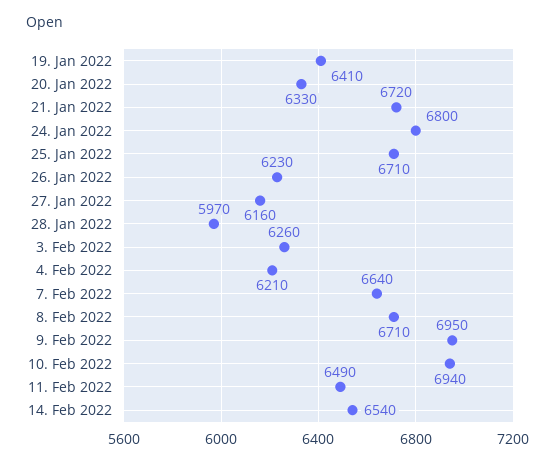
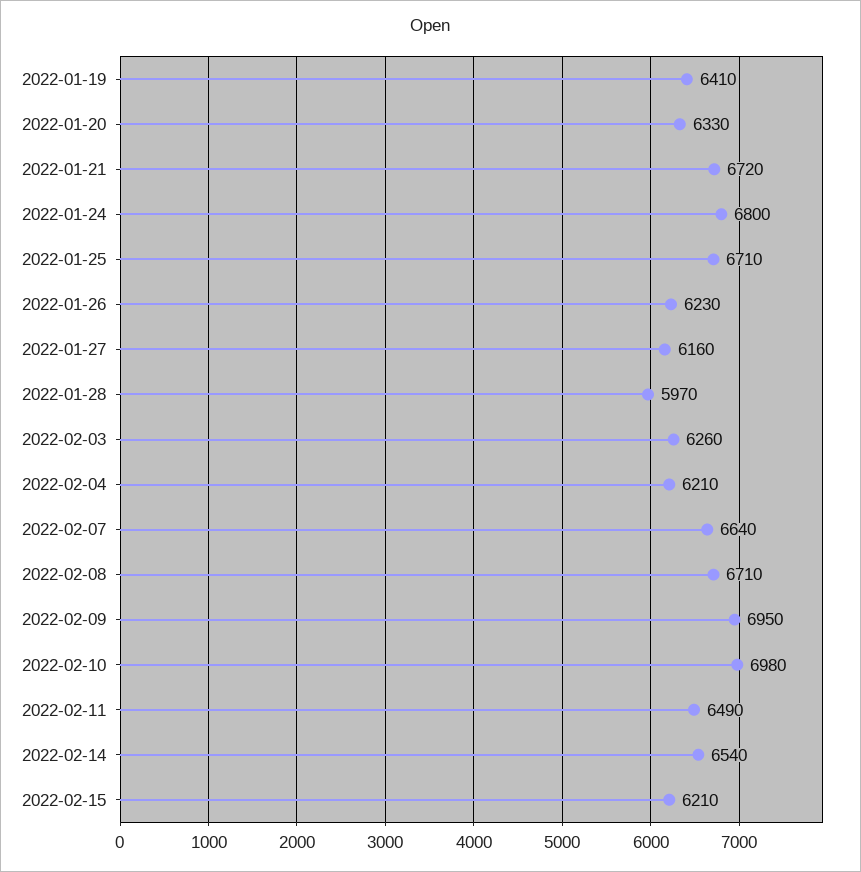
10. Feb 2022: 6940 -> 6980
2022-02-15: none -> 6210

